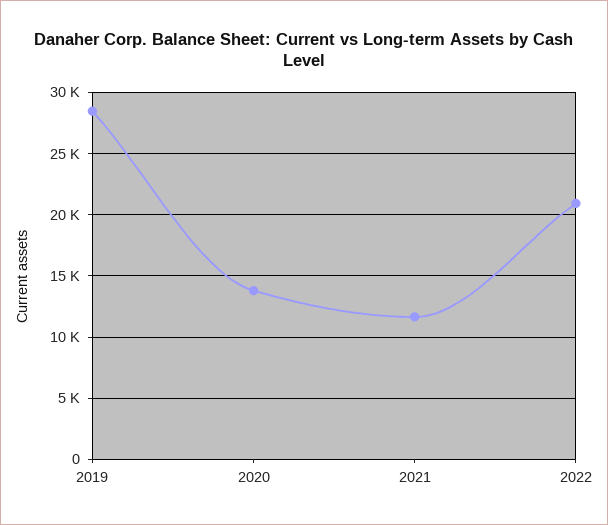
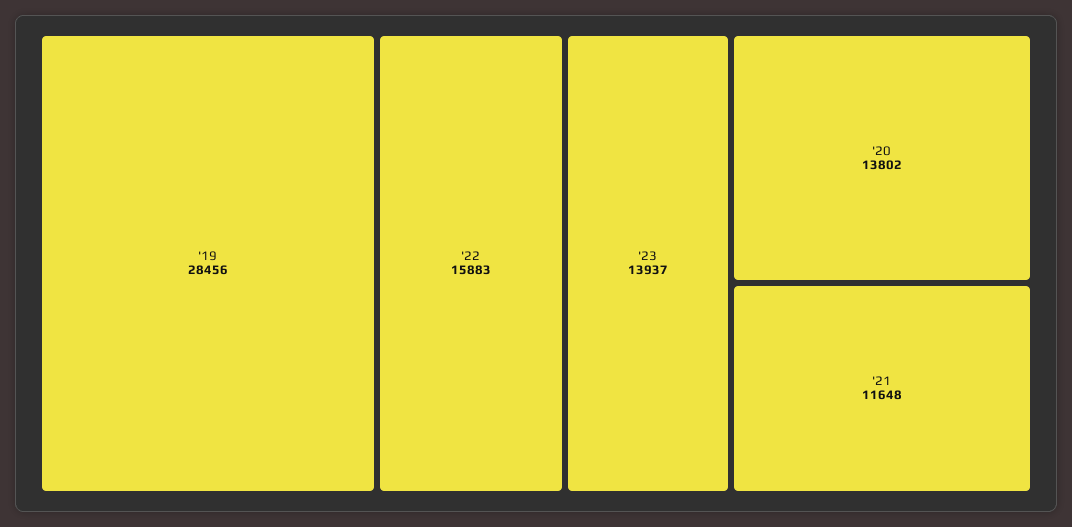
2022: 21000 -> 15883
'23: none -> 13937

